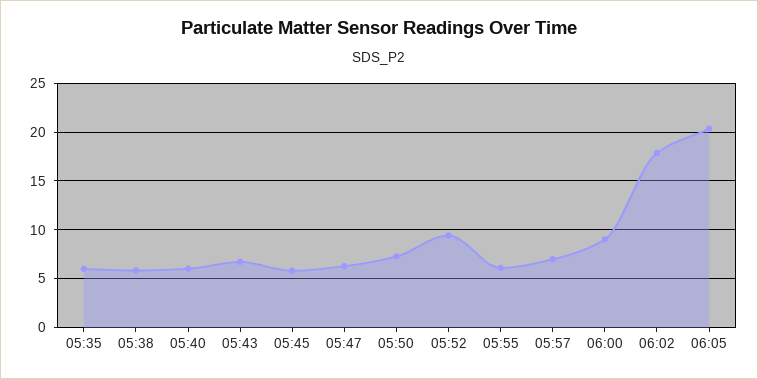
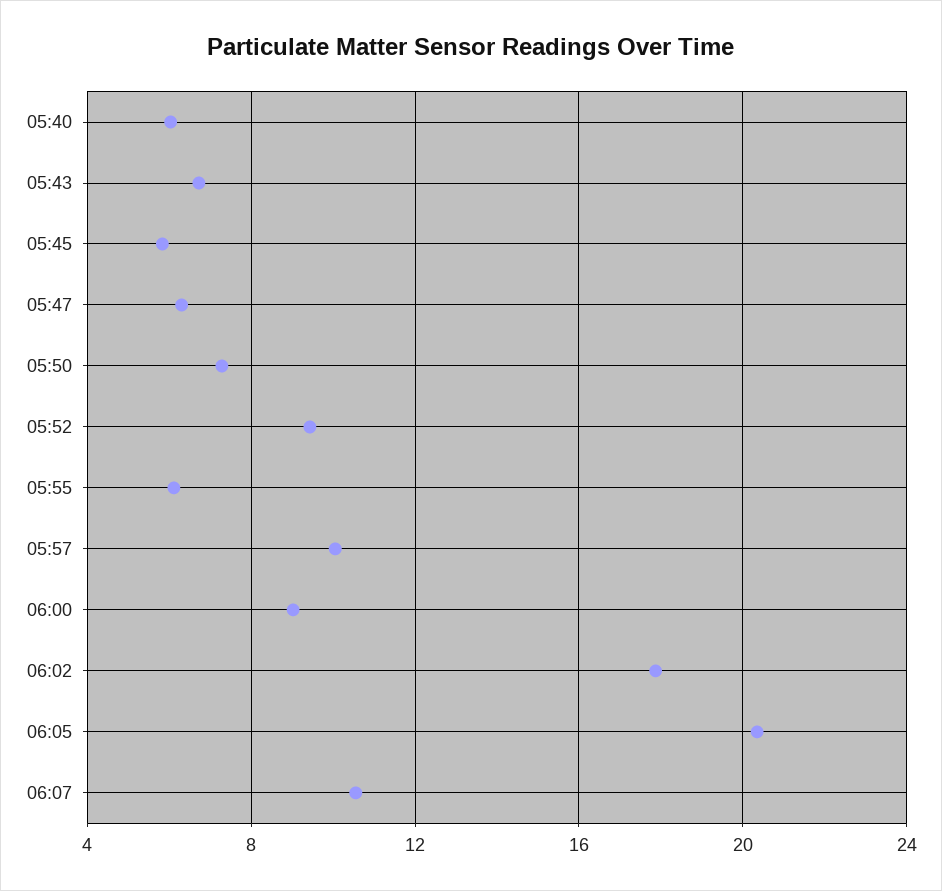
05:35: 6 -> none
05:38: 6 -> none
05:57: 7 -> 10
06:07: none -> 10.5

